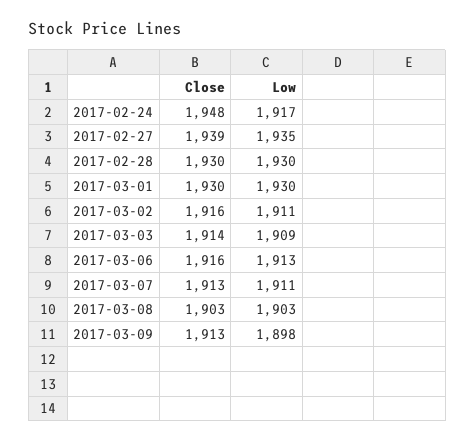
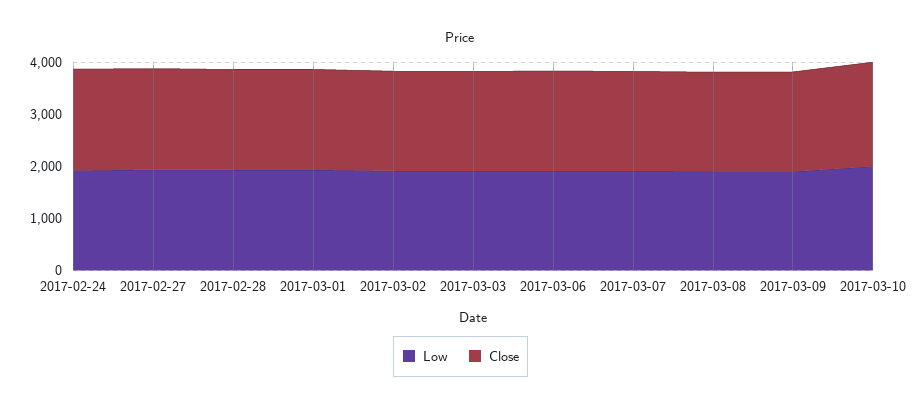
Low, 2017-03-10: none -> 2000
Close, 2017-03-10: none -> 2000

